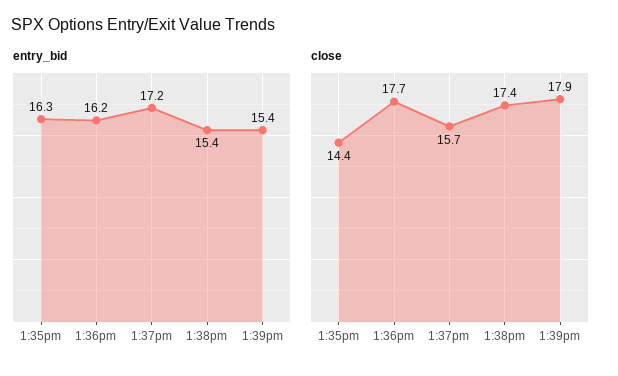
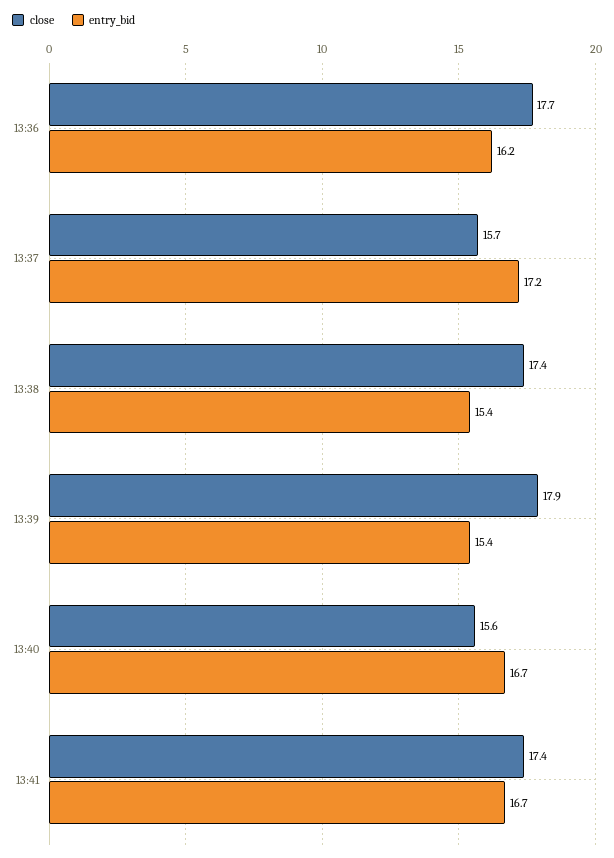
entry_bid, 1:35pm: 16.3 -> none
close, 1:35pm: 14.4 -> none
close, 13:40: none -> 15.6
entry_bid, 13:40: none -> 16.7
close, 13:41: none -> 17.4
entry_bid, 13:41: none -> 16.7

